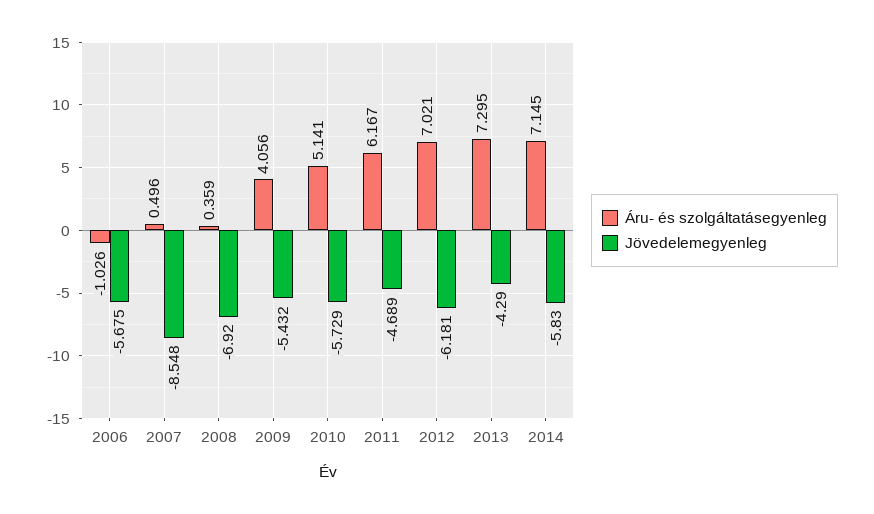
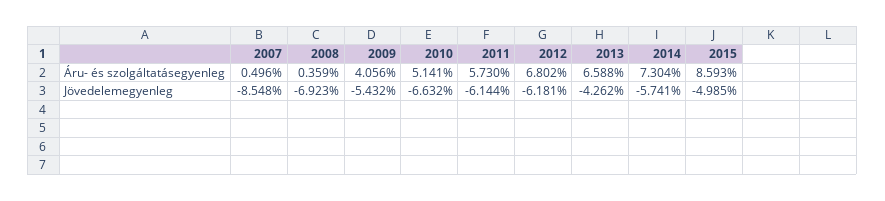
Áru- és szolgáltatásegyenleg, 2006: -1.026 -> none
Jövedelemegyenleg, 2006: -5.675 -> none
Jövedelemegyenleg, 2008: -6.92 -> -6.923
Jövedelemegyenleg, 2010: -5.729 -> -6.632
Áru- és szolgáltatásegyenleg, 2011: 6.167 -> 5.73
Jövedelemegyenleg, 2011: -4.689 -> -6.144
Áru- és szolgáltatásegyenleg, 2012: 7.021 -> 6.802
Áru- és szolgáltatásegyenleg, 2013: 7.295 -> 6.588
Jövedelemegyenleg, 2013: -4.29 -> -4.262
Áru- és szolgáltatásegyenleg, 2014: 7.145 -> 7.304
Jövedelemegyenleg, 2014: -5.83 -> -5.741
Áru- és szolgáltatásegyenleg, 2015: none -> 8.593
Jövedelemegyenleg, 2015: none -> -4.985

